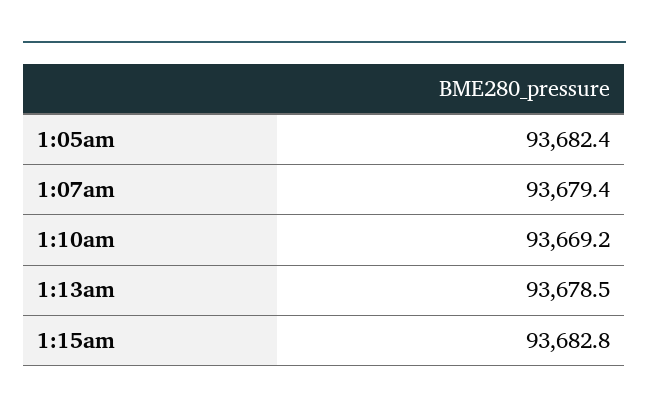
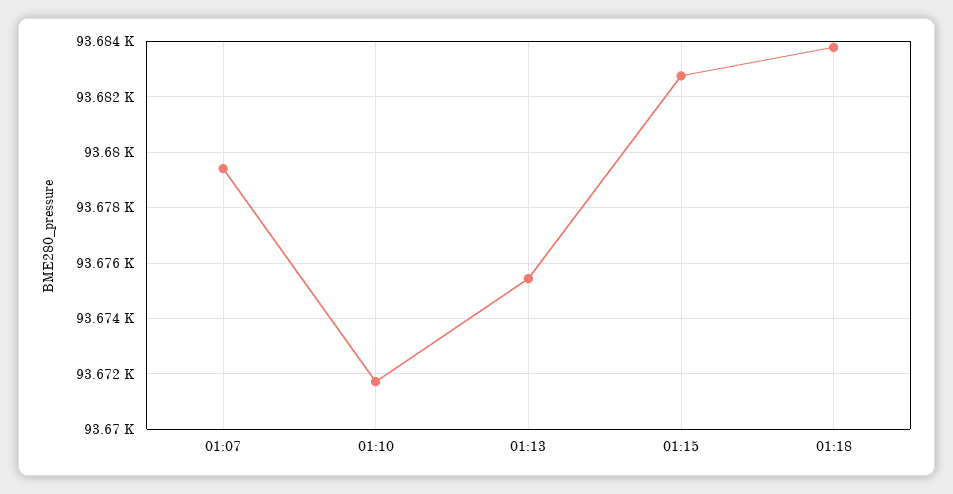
1:05am: 93682.4 -> none
1:10am: 93669.2 -> 93671.75
1:13am: 93678.5 -> 93675.5
01:18: none -> 93683.75

